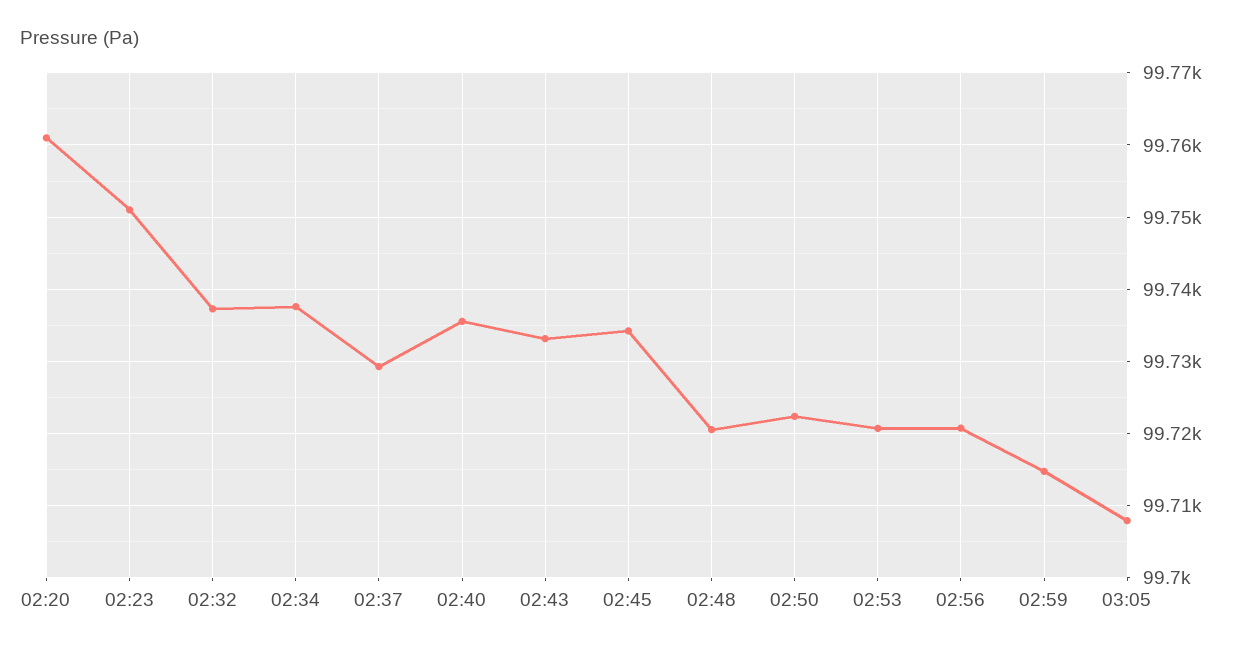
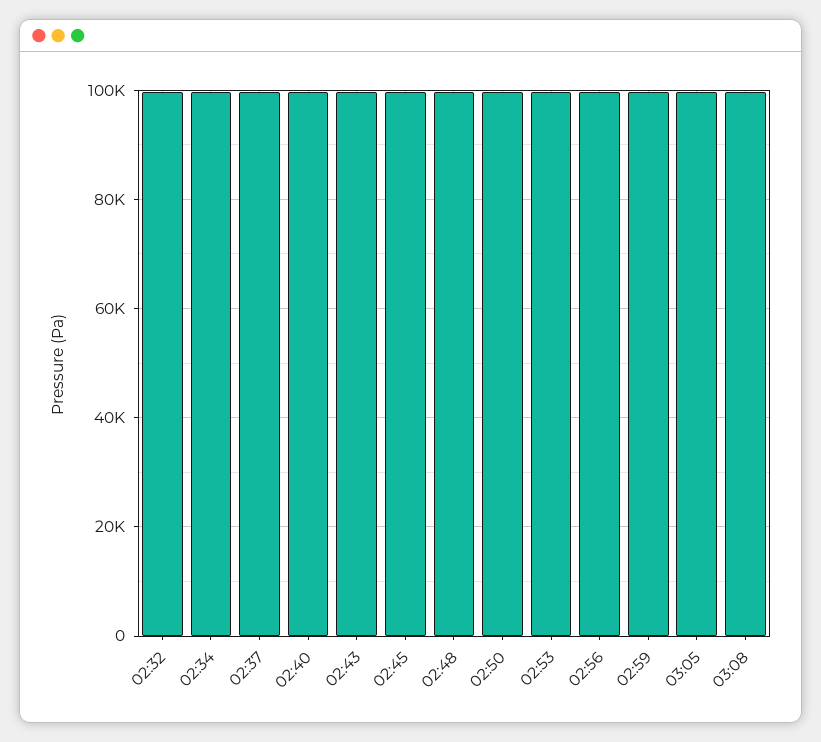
02:20: 99761 -> none
02:23: 99751 -> none
03:08: none -> 100000

